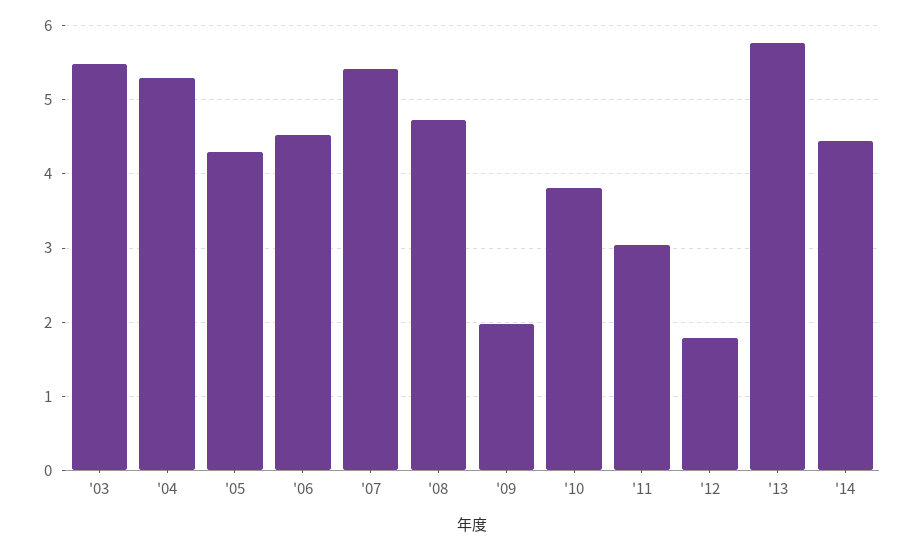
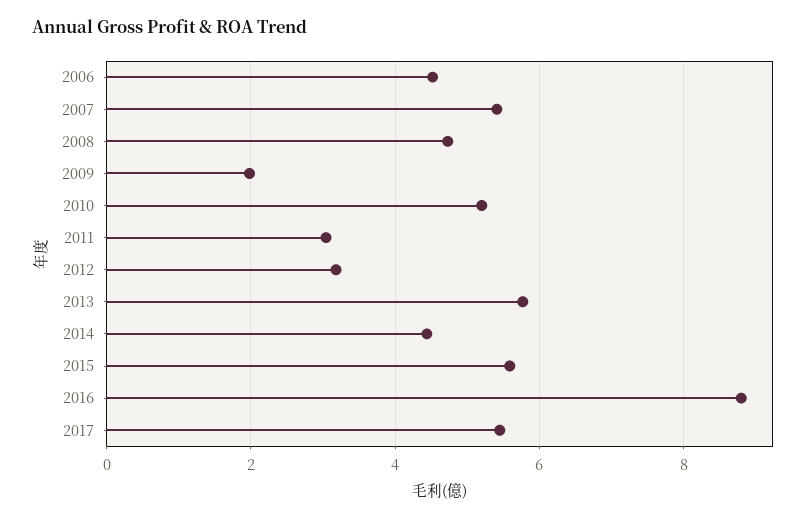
'03: 5.5 -> none
'04: 5.3 -> none
'05: 4.3 -> none
'10: 3.8 -> 5.2
'12: 1.8 -> 3.2
2015: none -> 5.6
2016: none -> 8.8
2017: none -> 5.4

